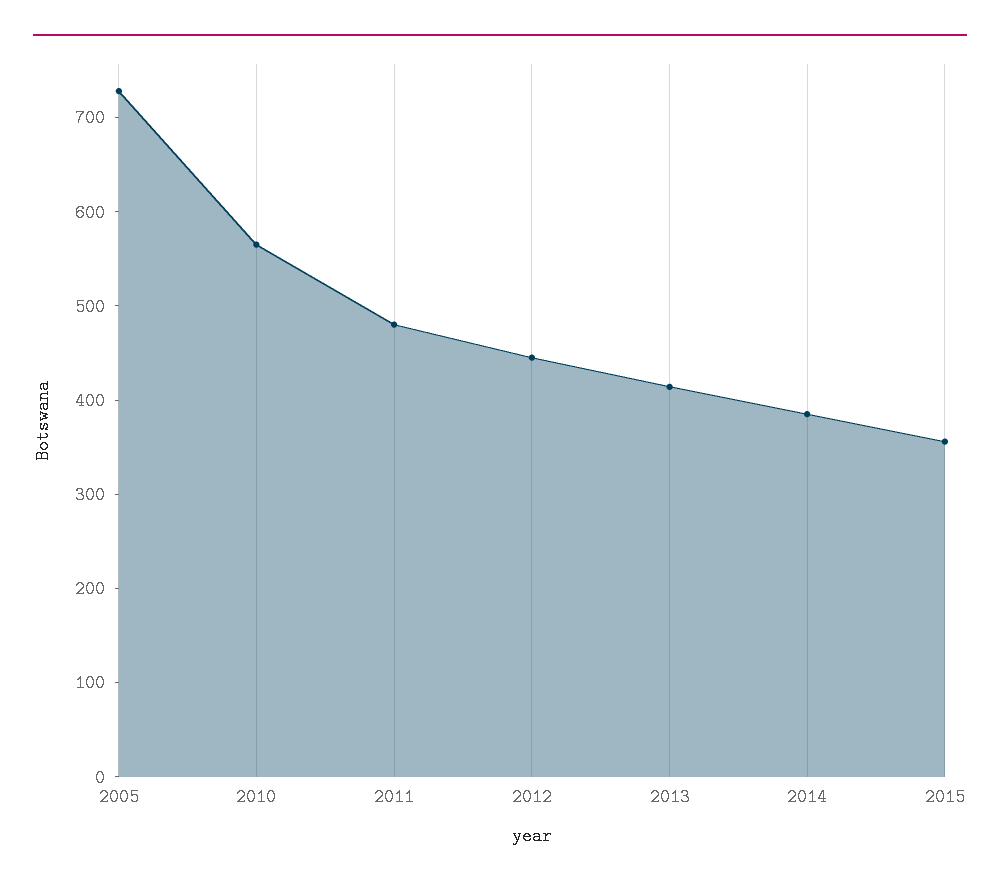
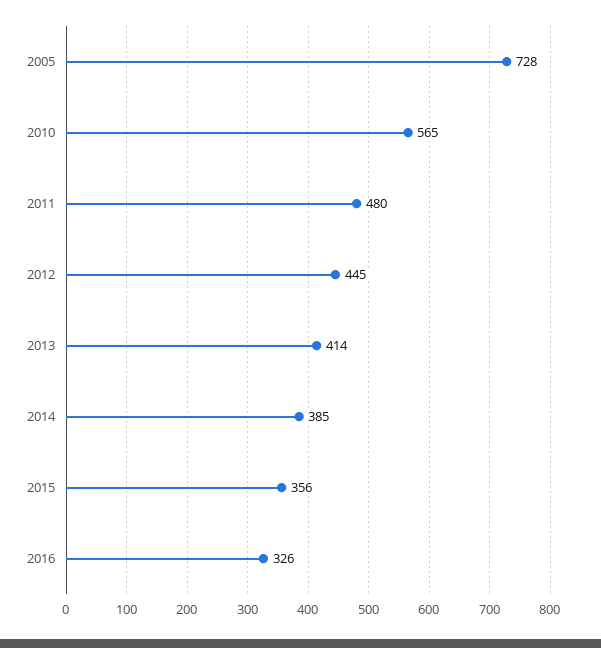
2016: none -> 326

